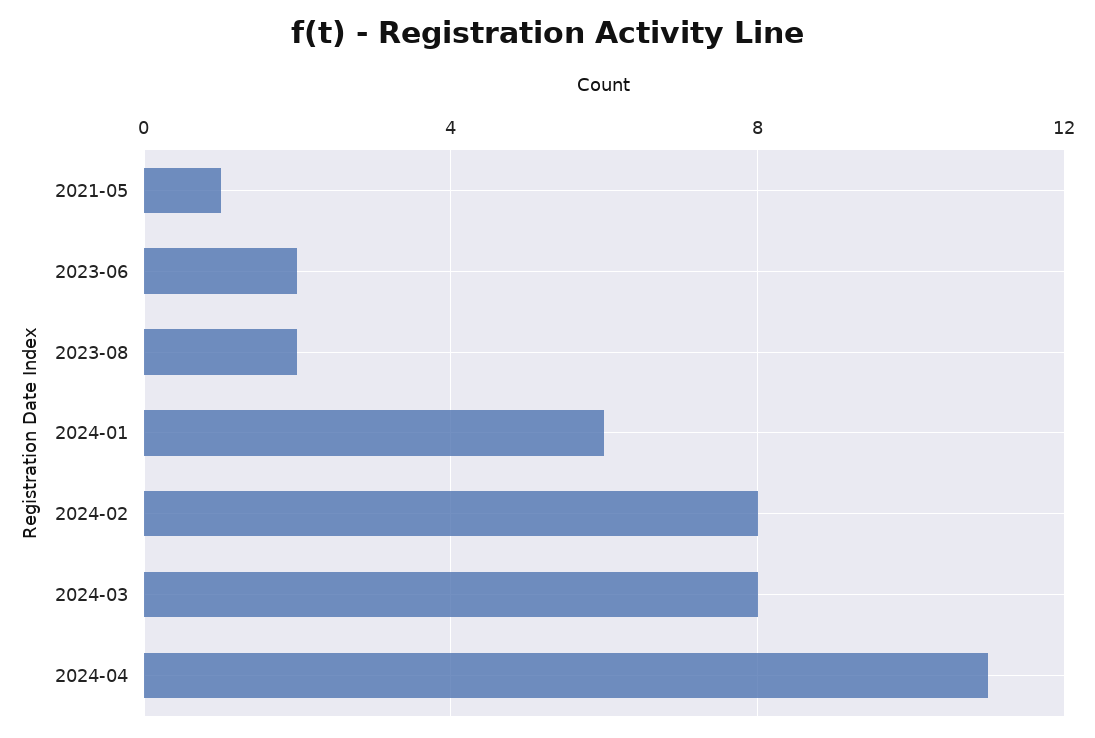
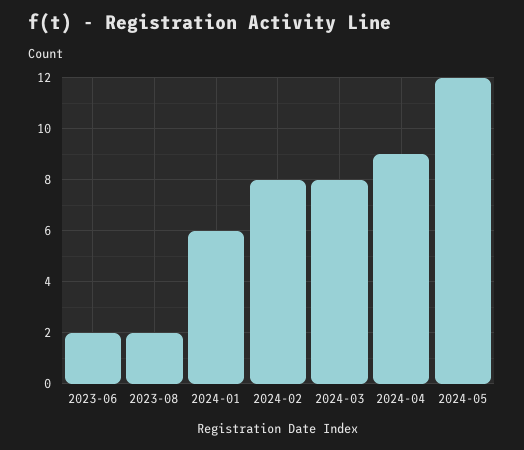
2021-05: 1 -> none
2024-04: 11 -> 9
2024-05: none -> 12

